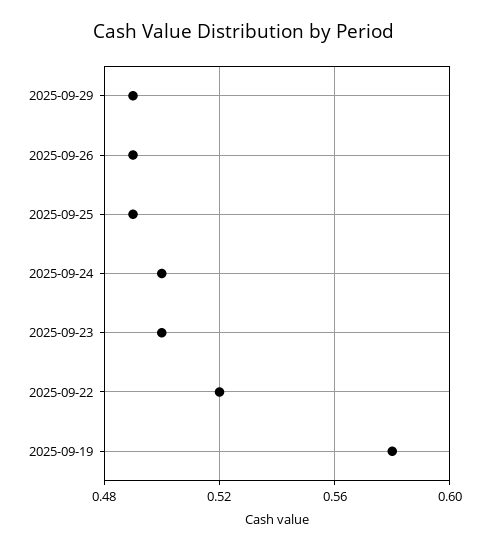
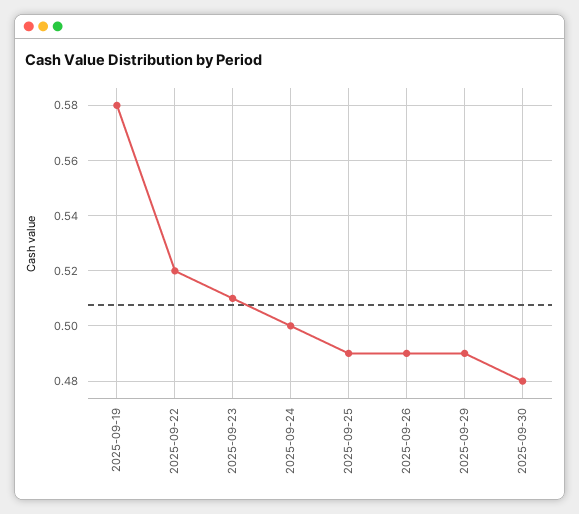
2025-09-23: 0.5 -> 0.51
2025-09-30: none -> 0.48

